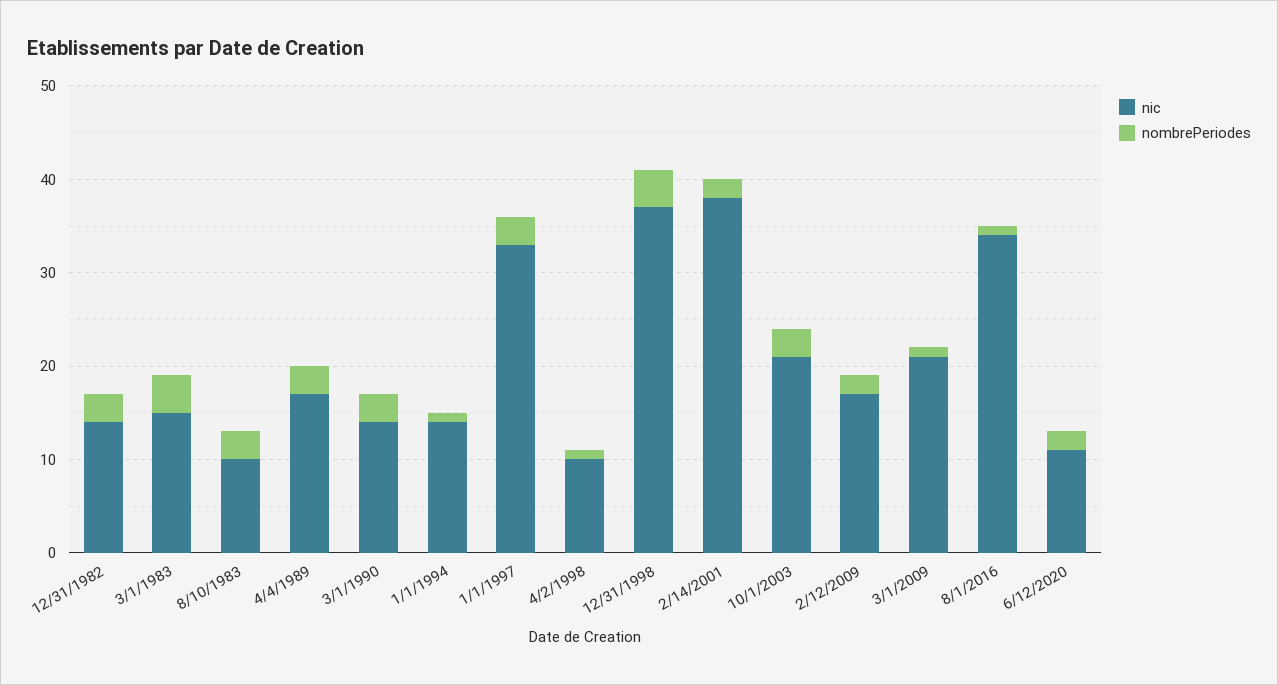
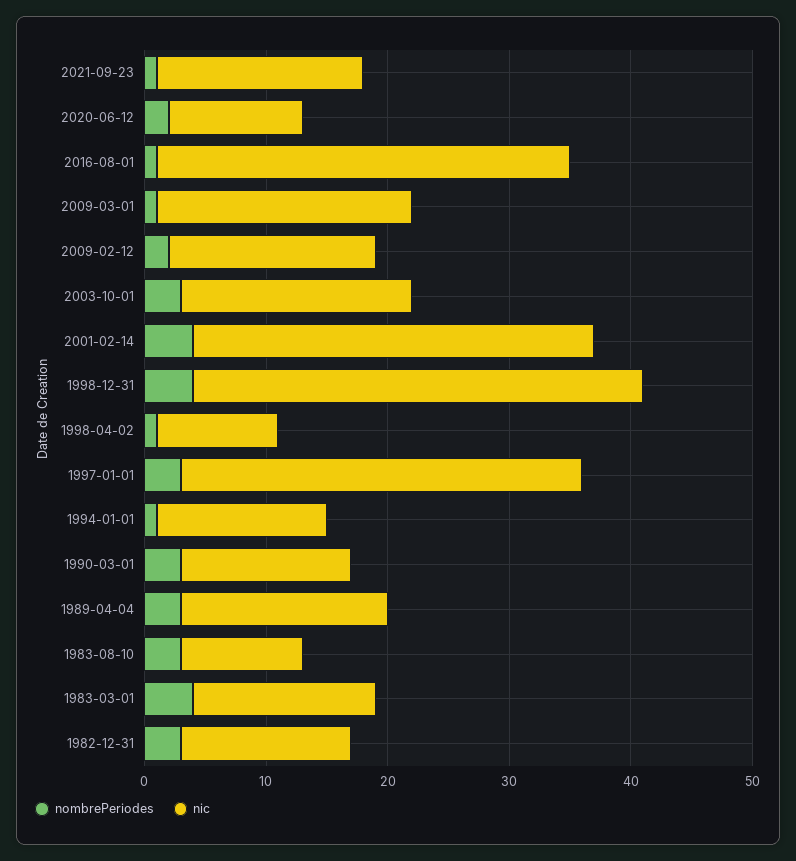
nic, 2/14/2001: 38 -> 33
nombrePeriodes, 2/14/2001: 2 -> 4
nic, 10/1/2003: 21 -> 19
nombrePeriodes, 2021-09-23: none -> 1
nic, 2021-09-23: none -> 17

